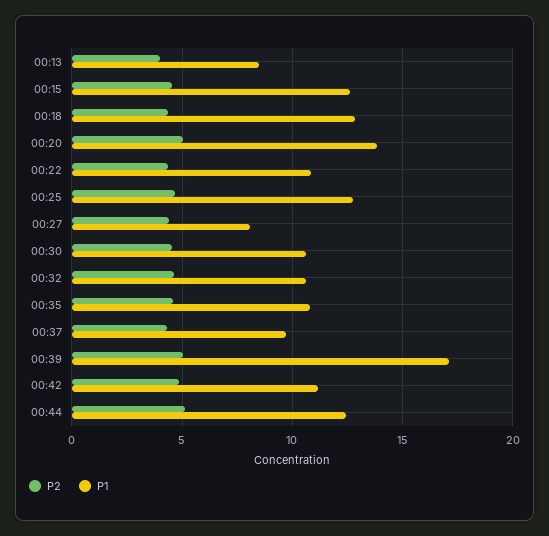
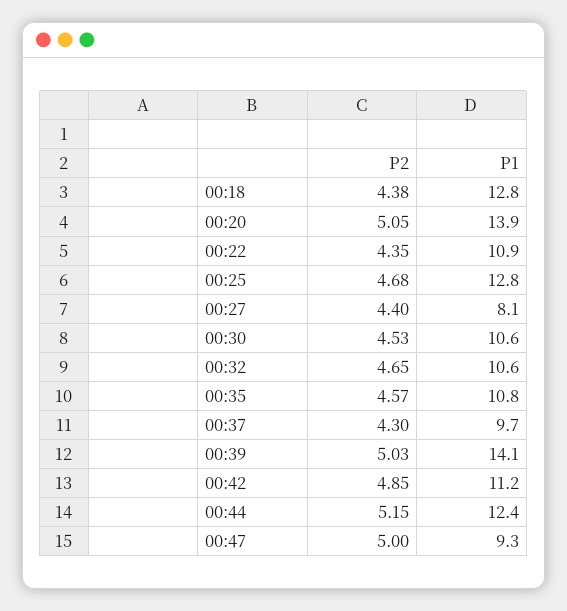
P2, 00:13: 4 -> none
P1, 00:13: 8.5 -> none
P2, 00:15: 4.5 -> none
P1, 00:15: 12.5 -> none
P1, 00:39: 17 -> 14.1
P2, 00:47: none -> 5
P1, 00:47: none -> 9.3

